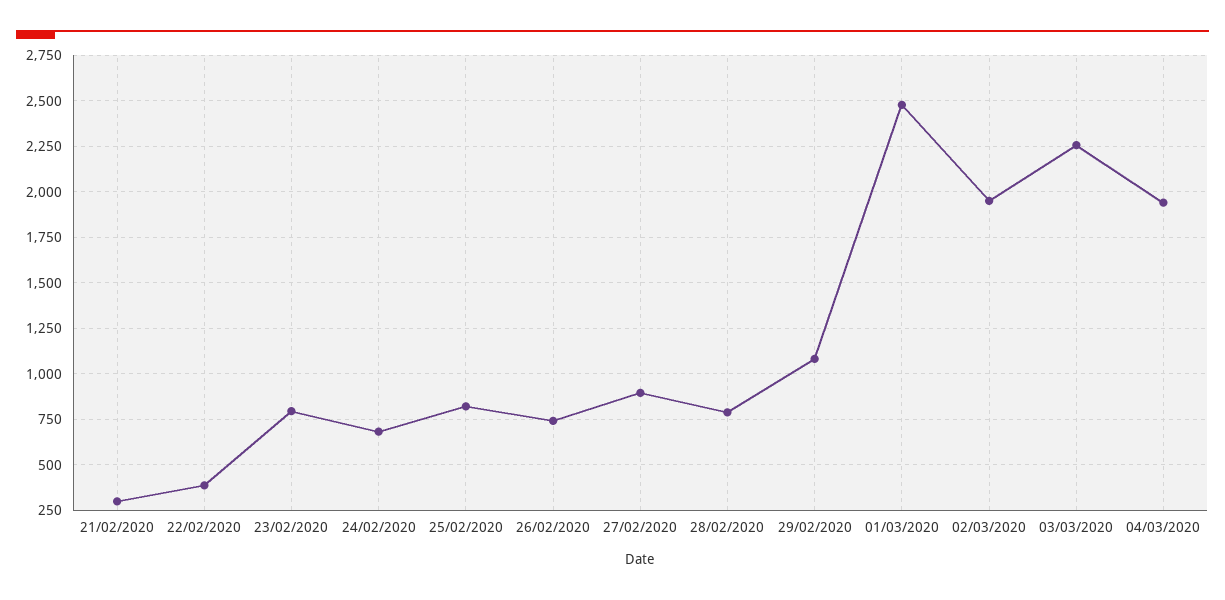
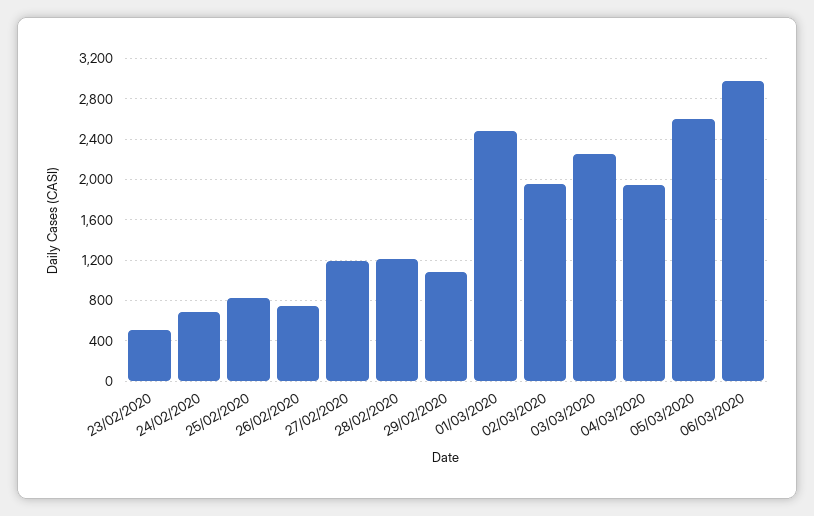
21/02/2020: 300 -> none
22/02/2020: 400 -> none
23/02/2020: 800 -> 500
27/02/2020: 900 -> 1200
28/02/2020: 800 -> 1200
05/03/2020: none -> 2600
06/03/2020: none -> 3000

